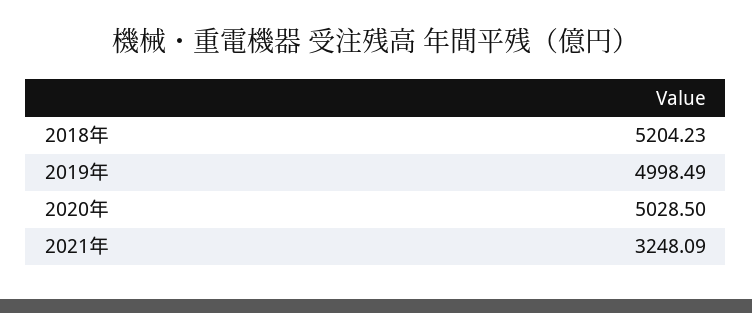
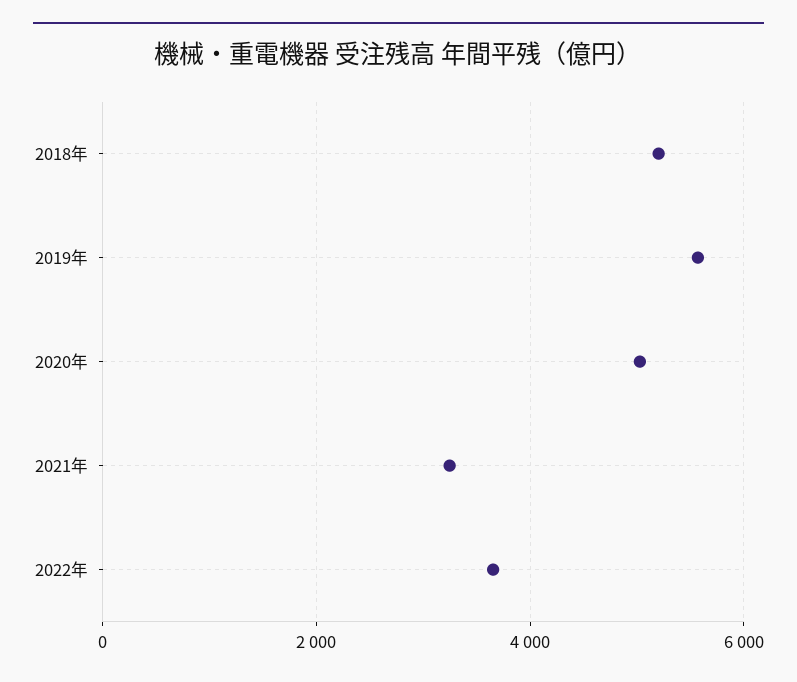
2019年: 4998.49 -> 5600
2022年: none -> 3600

